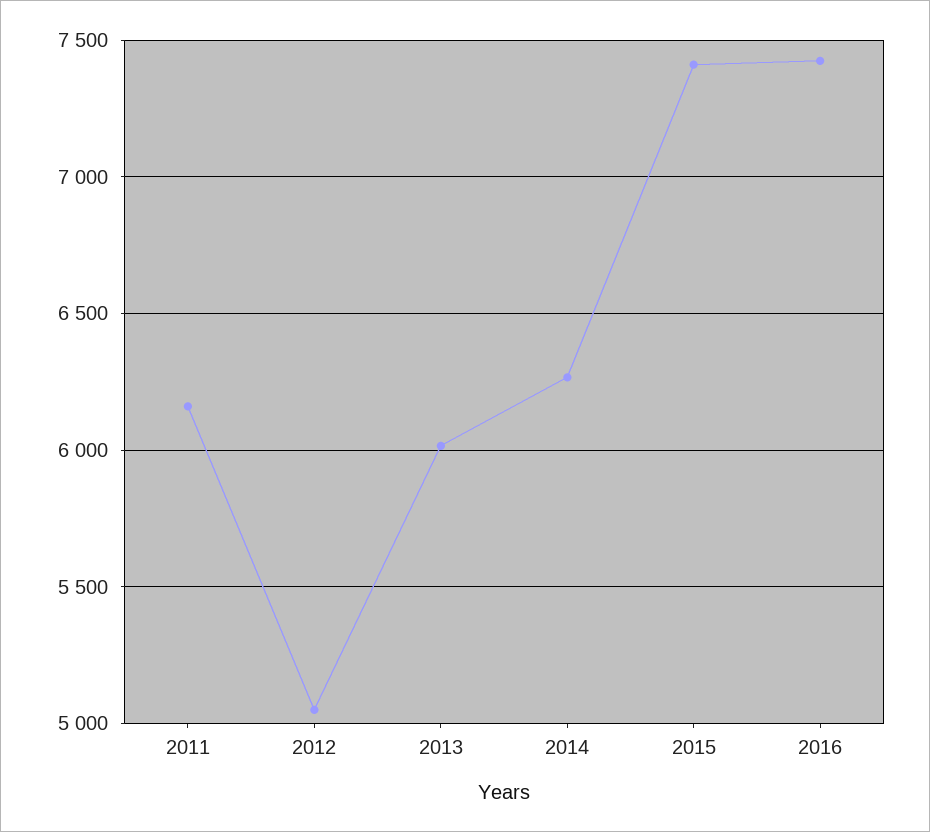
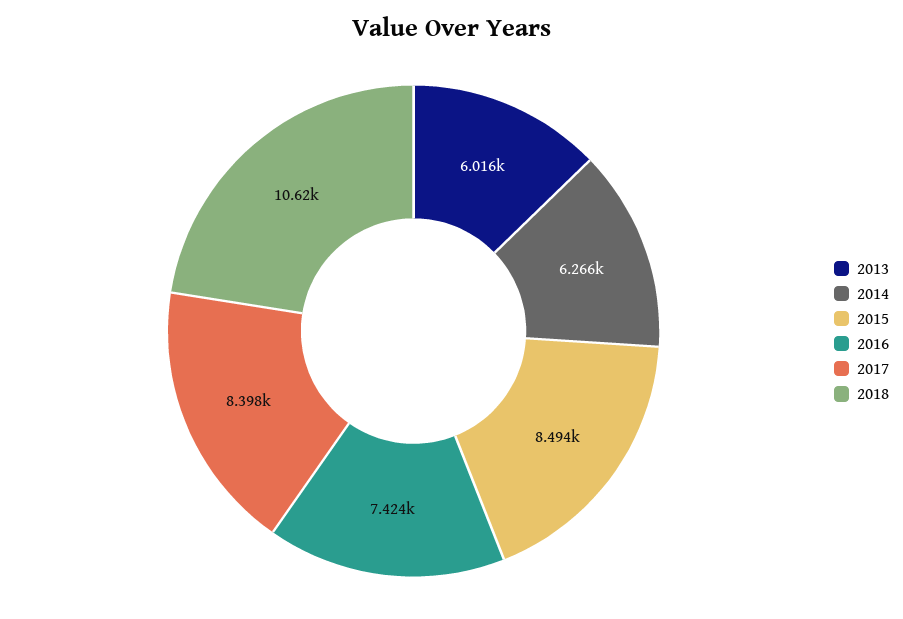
2011: 6150 -> none
2012: 5050 -> none
2015: 7400 -> 8494
2017: none -> 8398
2018: none -> 10620

